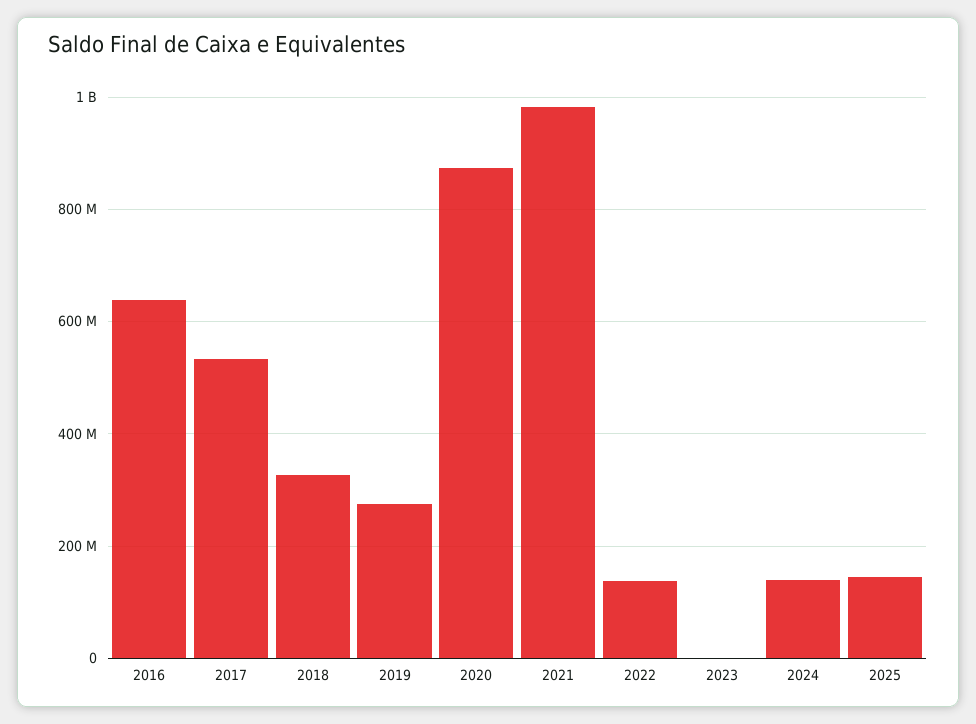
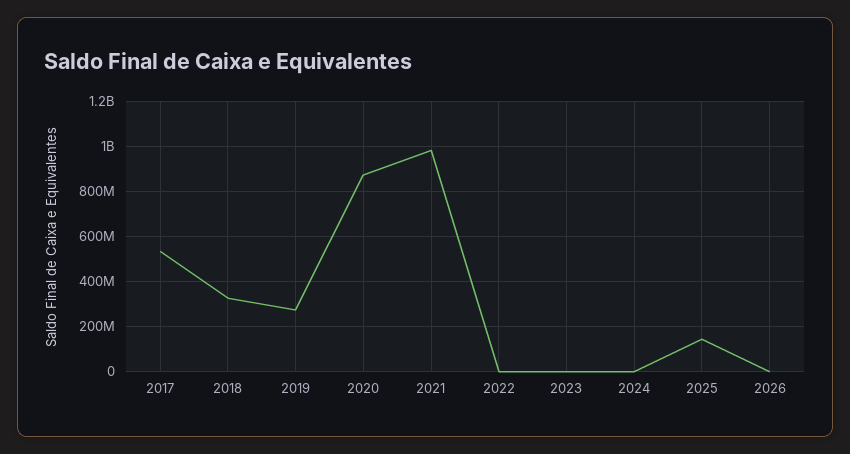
2016: 640000000 -> none
2022: 140000000 -> 0
2024: 140000000 -> 0
2026: none -> 0

